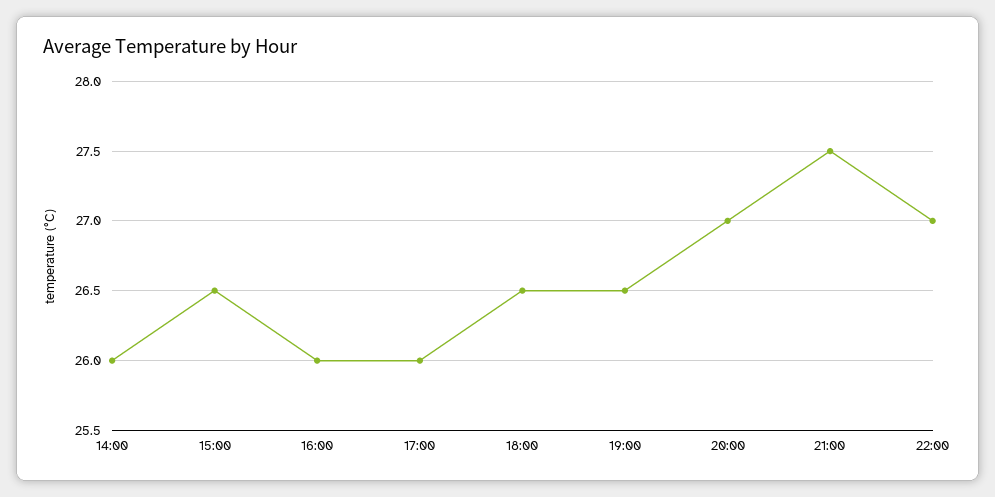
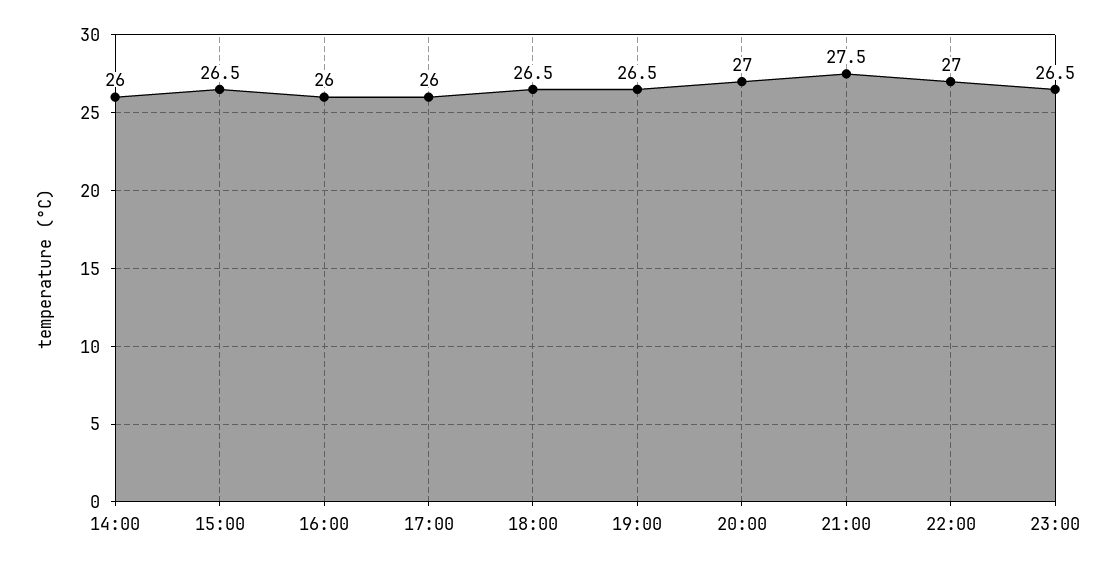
23:00: none -> 26.5

